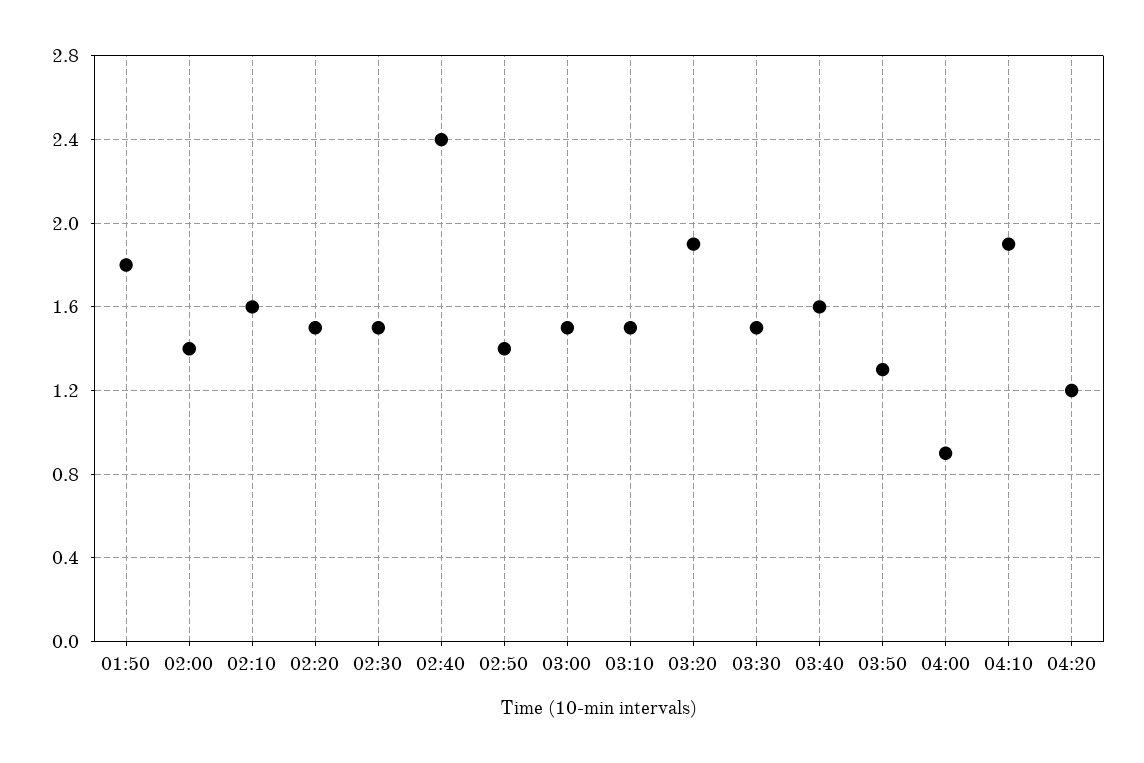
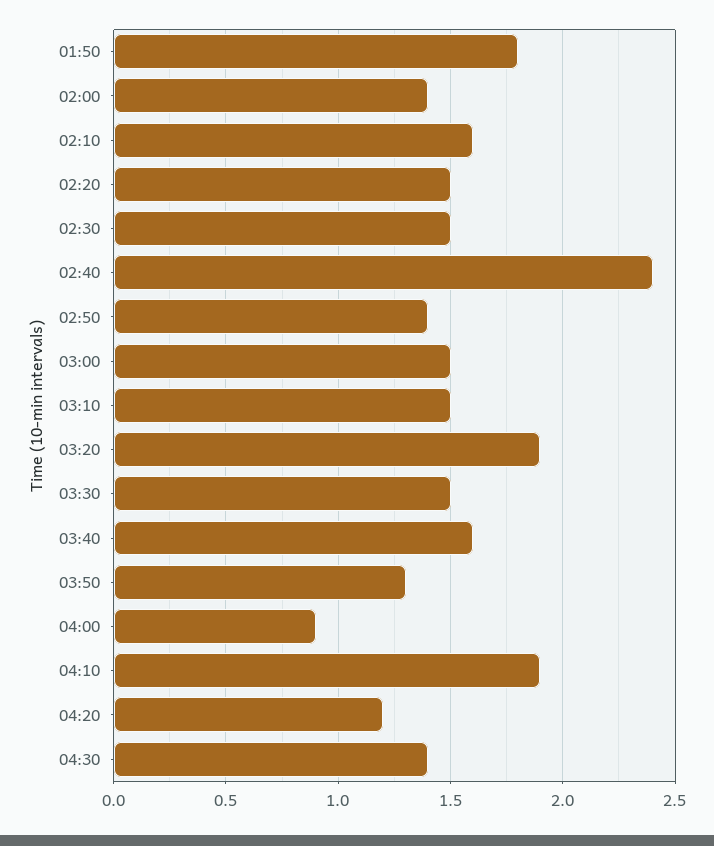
04:30: none -> 1.4

